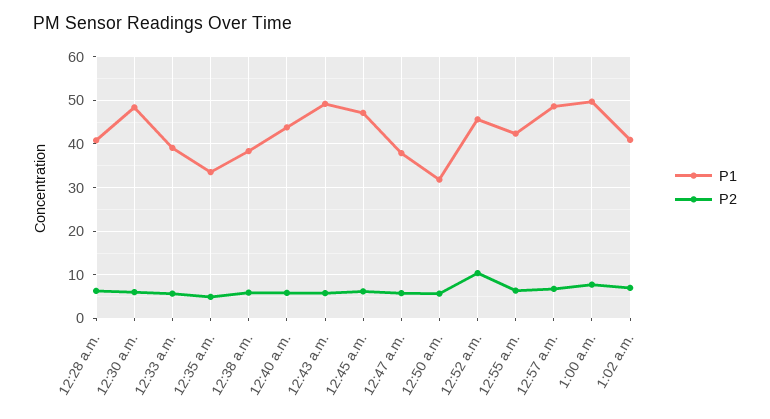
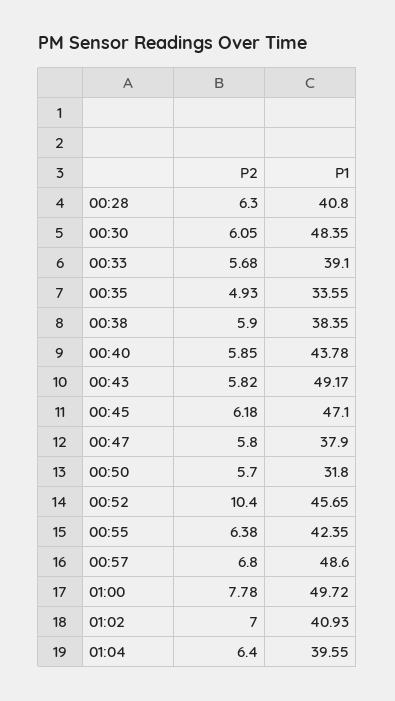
P2, 01:04: none -> 6.4
P1, 01:04: none -> 39.55

